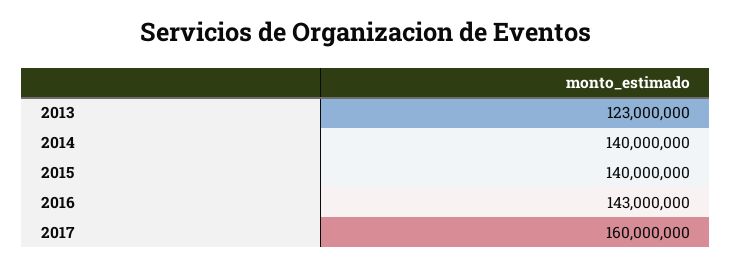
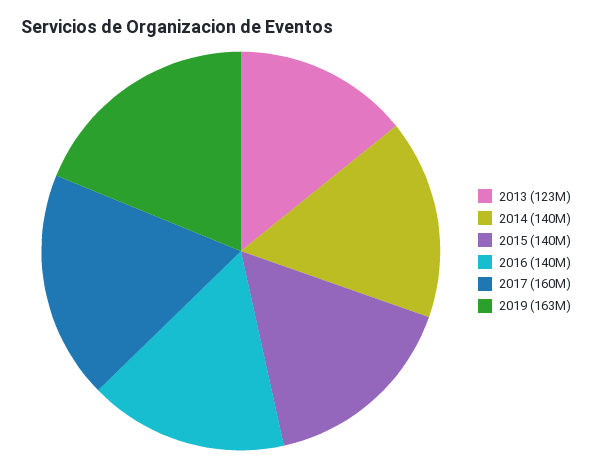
2016: 143000000 -> 140000000
2019: none -> 163000000

